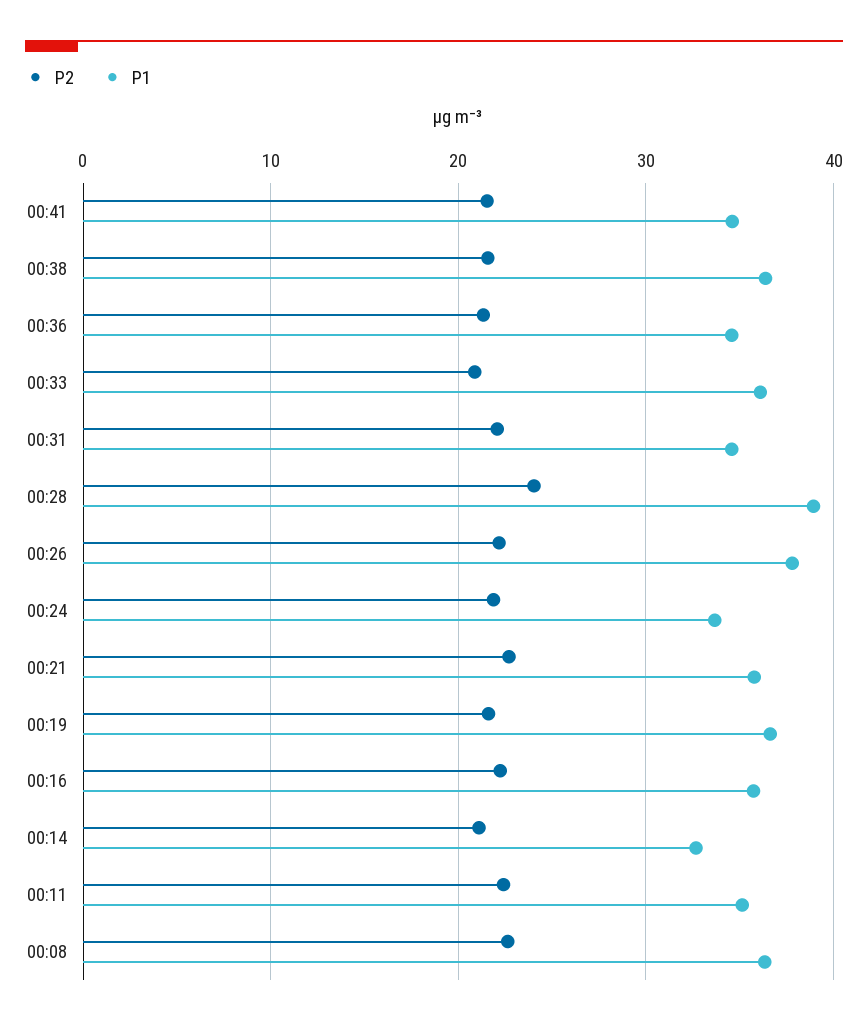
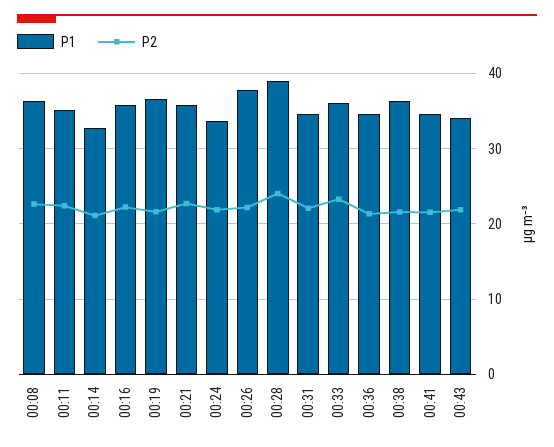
P2, 00:33: 21 -> 23
P1, 00:43: none -> 34
P2, 00:43: none -> 22

